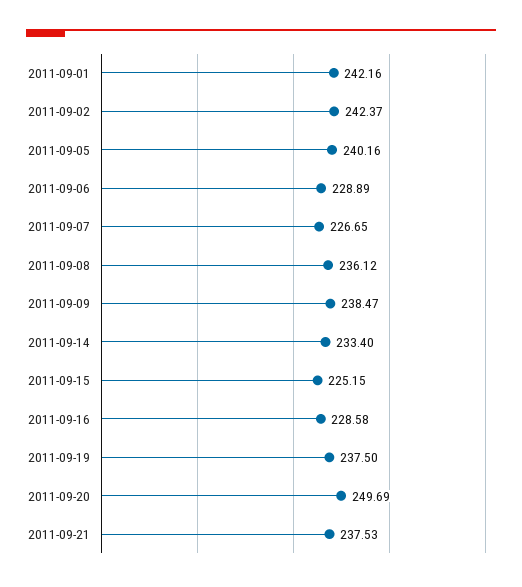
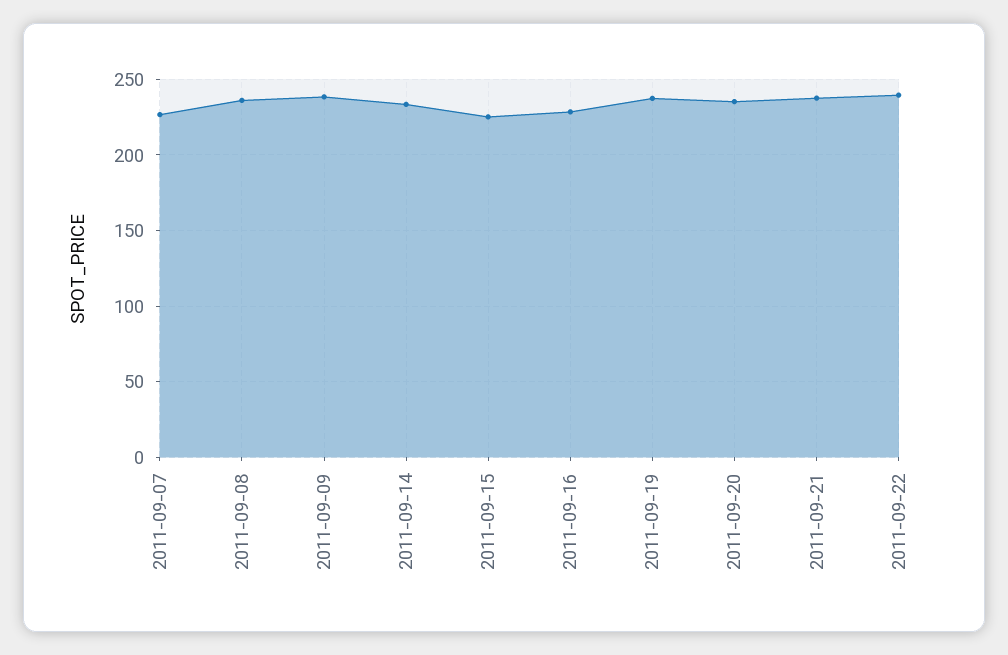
2011-09-01: 242.16 -> none
2011-09-02: 242.37 -> none
2011-09-05: 240.16 -> none
2011-09-06: 228.89 -> none
2011-09-20: 249.69 -> 235
2011-09-22: none -> 240

